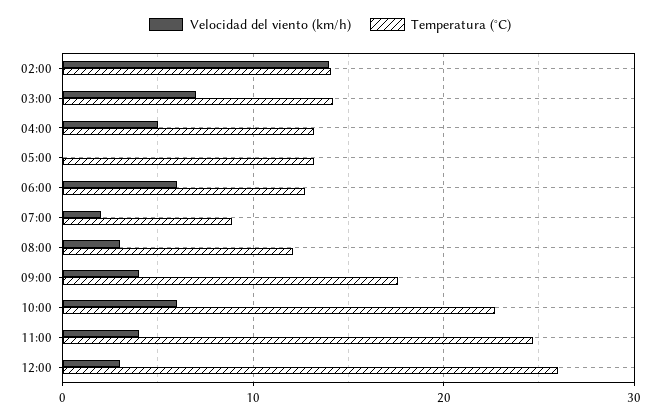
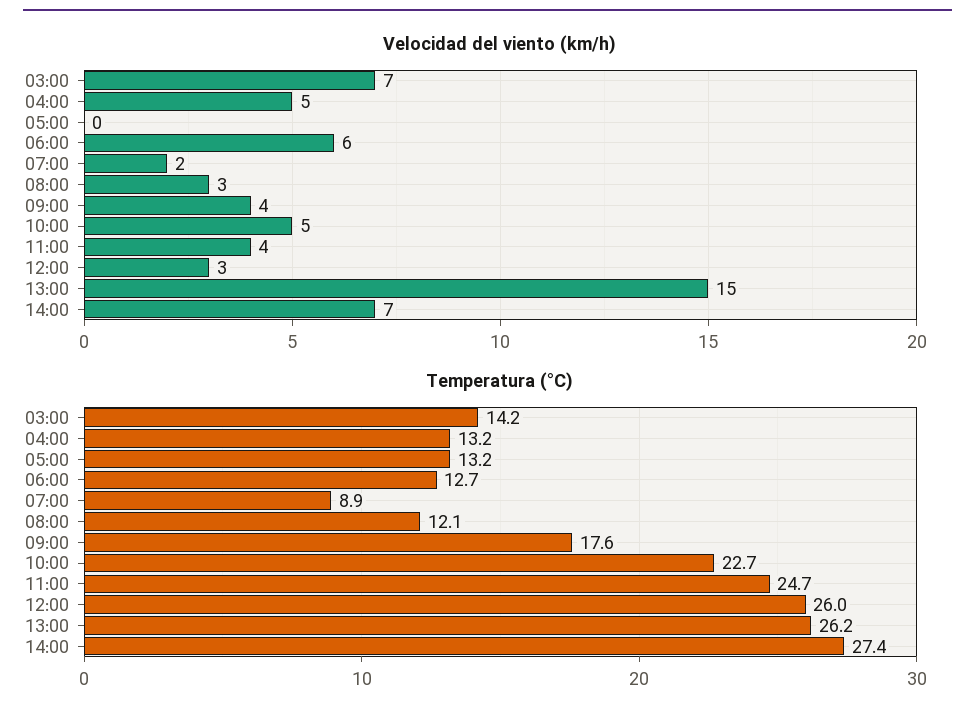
Velocidad del viento (km/h), 02:00: 14 -> none
Temperatura (°C), 02:00: 14 -> none
Velocidad del viento (km/h), 10:00: 6 -> 5
Velocidad del viento (km/h), 13:00: none -> 15
Velocidad del viento (km/h), 14:00: none -> 7
Temperatura (°C), 13:00: none -> 26.2
Temperatura (°C), 14:00: none -> 27.4

